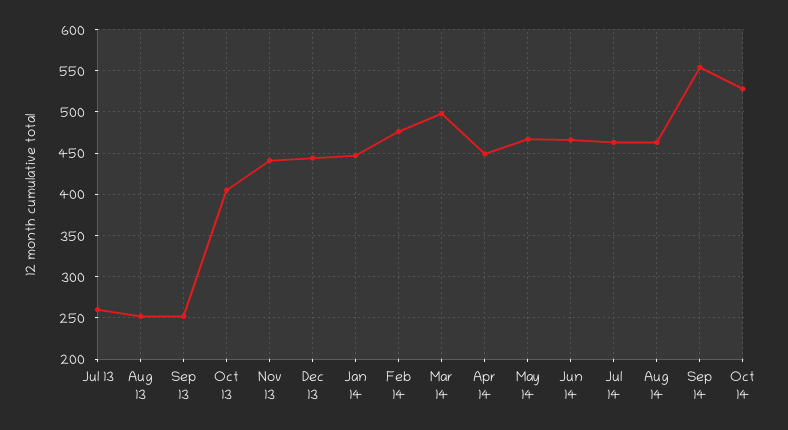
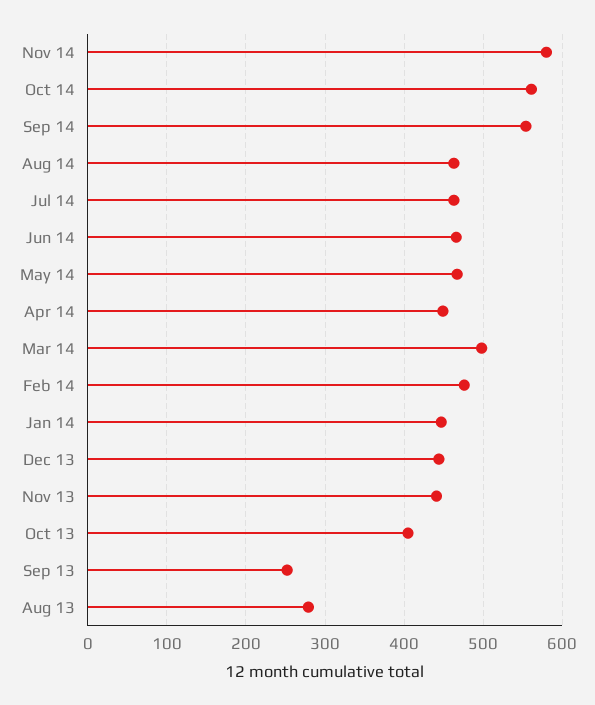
Jul 13: 260 -> none
Aug 13: 250 -> 280
Oct 14: 530 -> 560
Nov 14: none -> 580

